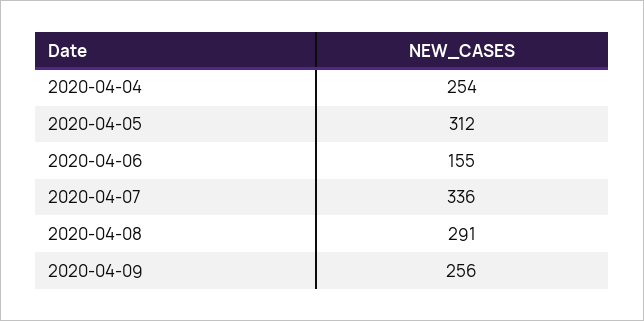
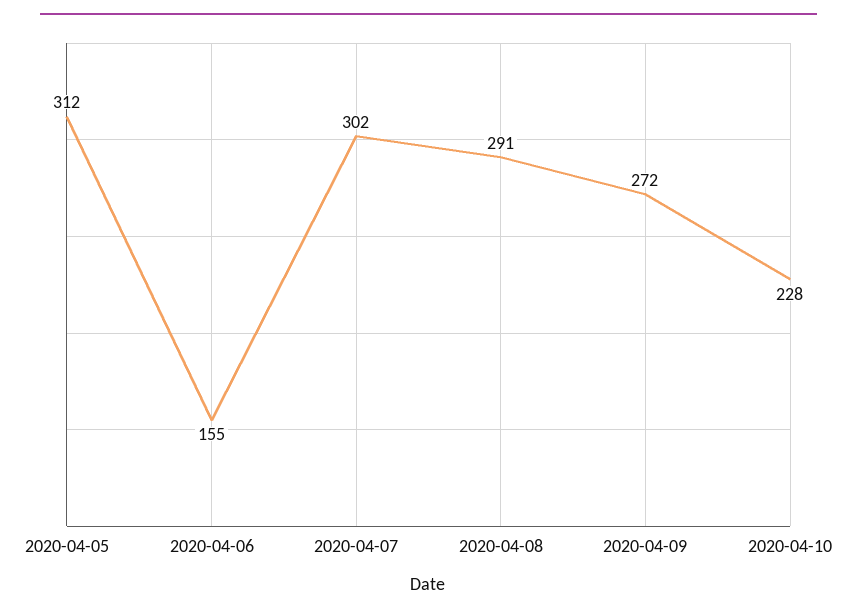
2020-04-04: 254 -> none
2020-04-07: 336 -> 302
2020-04-09: 256 -> 272
2020-04-10: none -> 228

